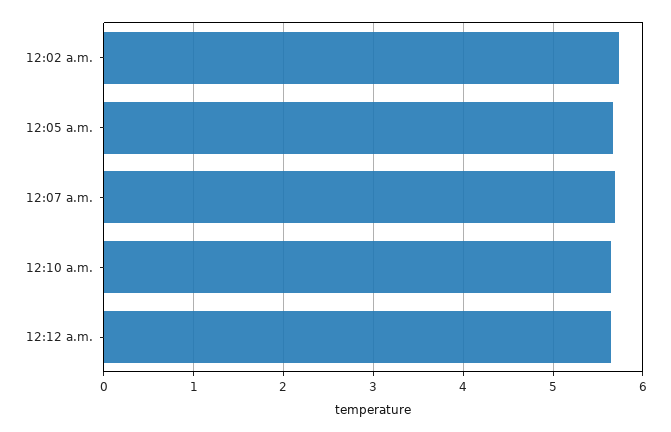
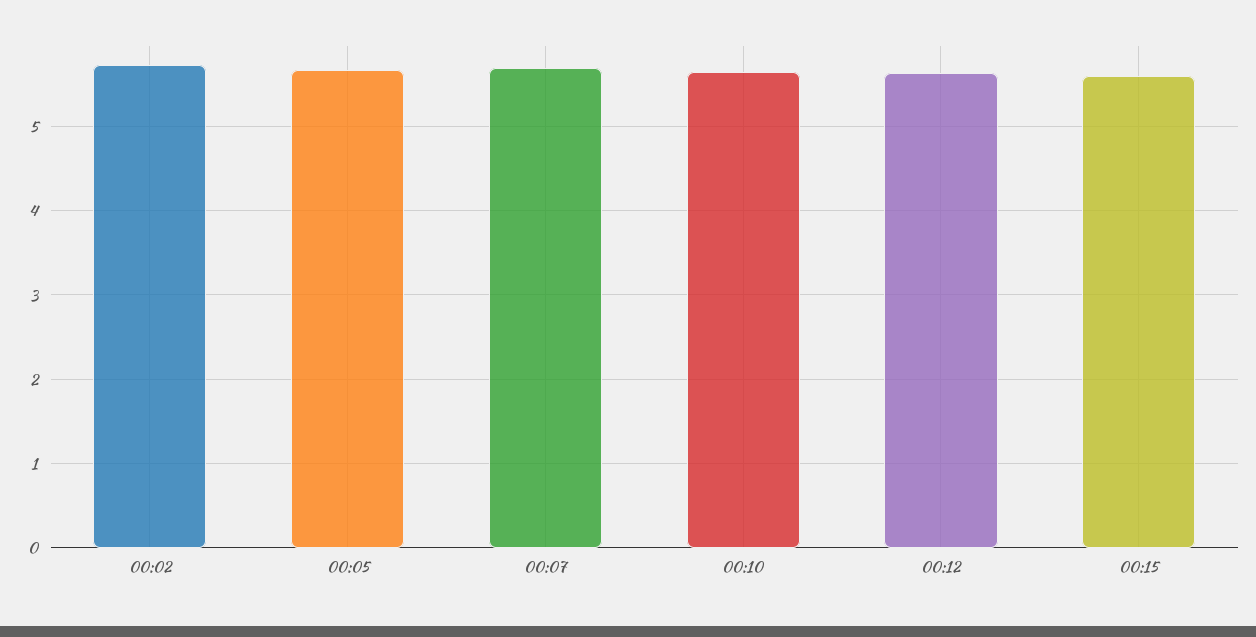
00:15: none -> 5.6

